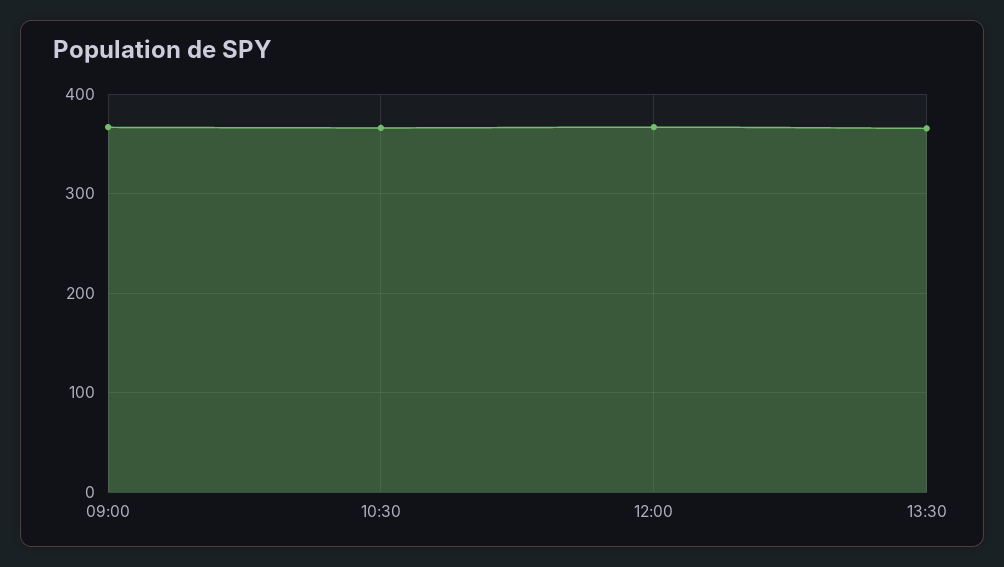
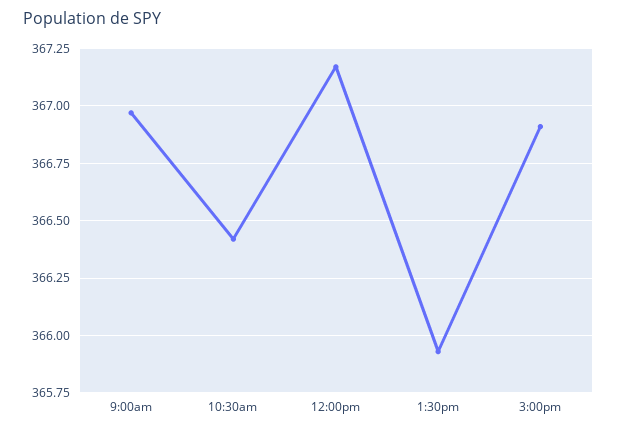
3:00pm: none -> 366.9

